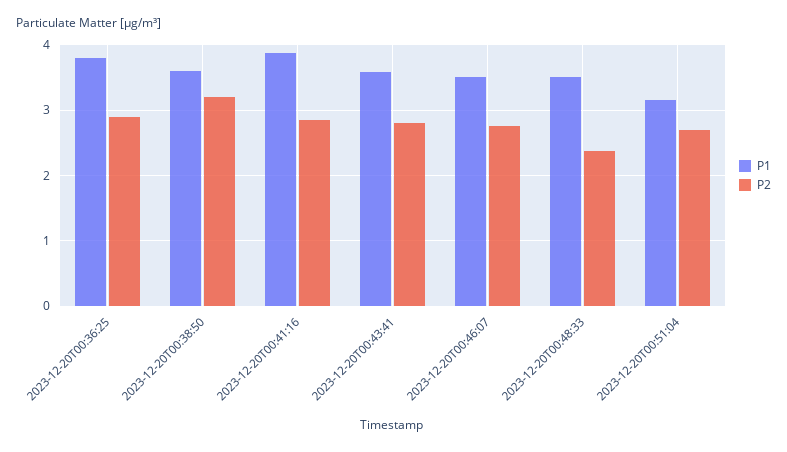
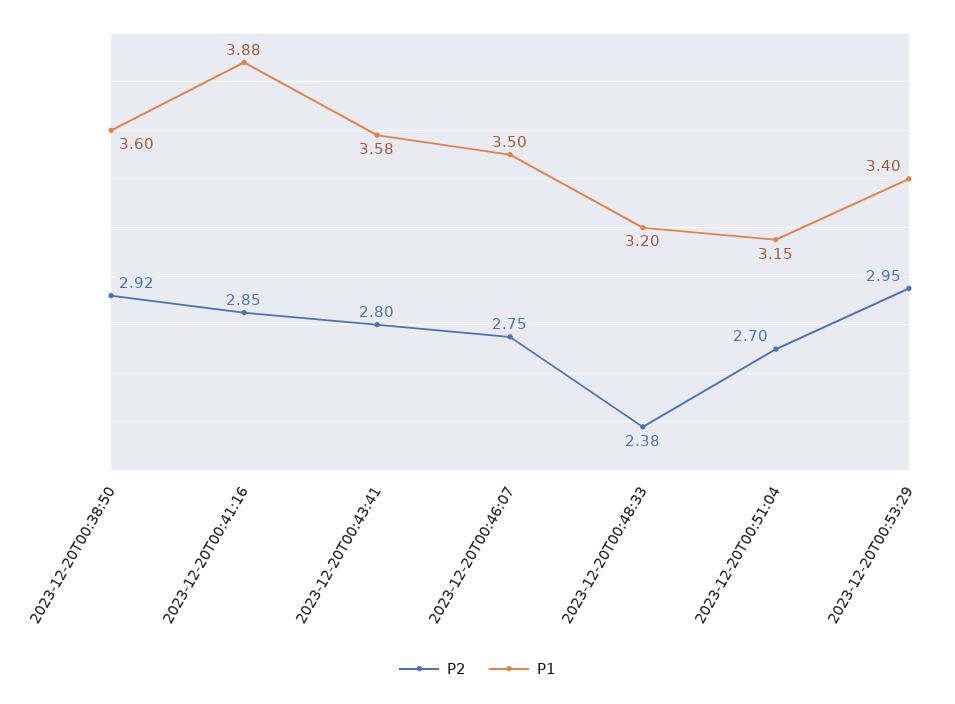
P1, 2023-12-20T00:36:25: 3.8 -> none
P2, 2023-12-20T00:36:25: 2.9 -> none
P2, 2023-12-20T00:38:50: 3.2 -> 2.92
P1, 2023-12-20T00:48:33: 3.5 -> 3.2
P2, 2023-12-20T00:53:29: none -> 2.95
P1, 2023-12-20T00:53:29: none -> 3.4

